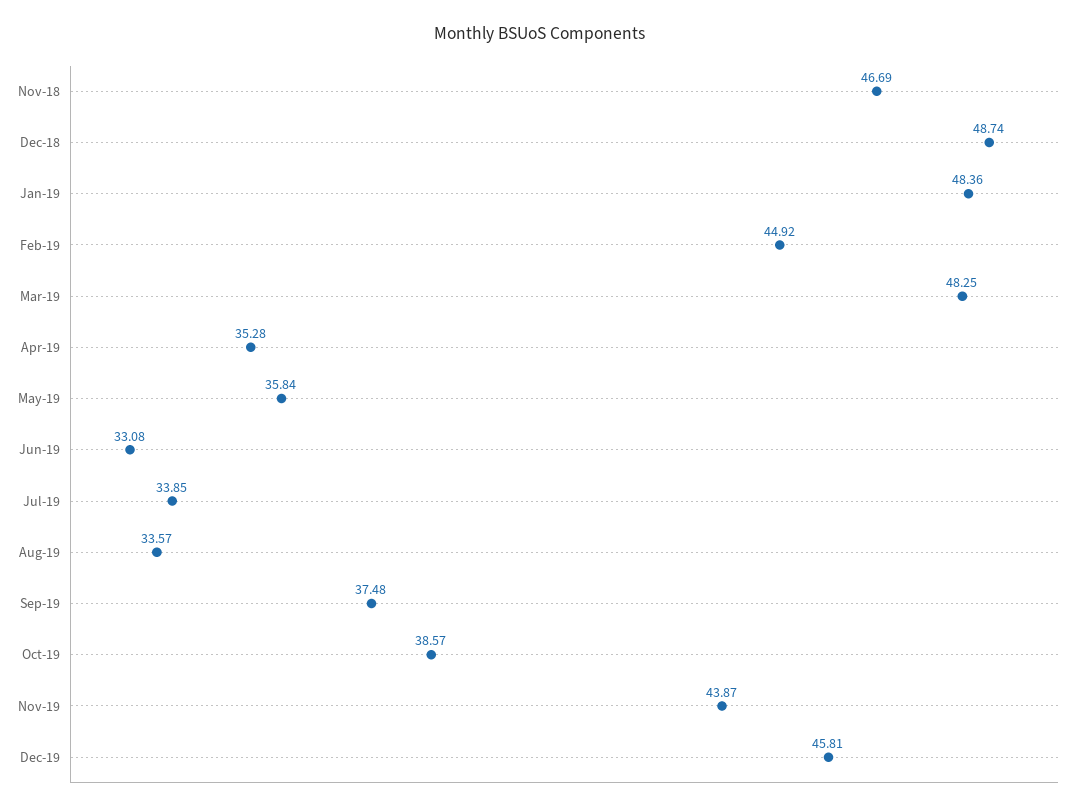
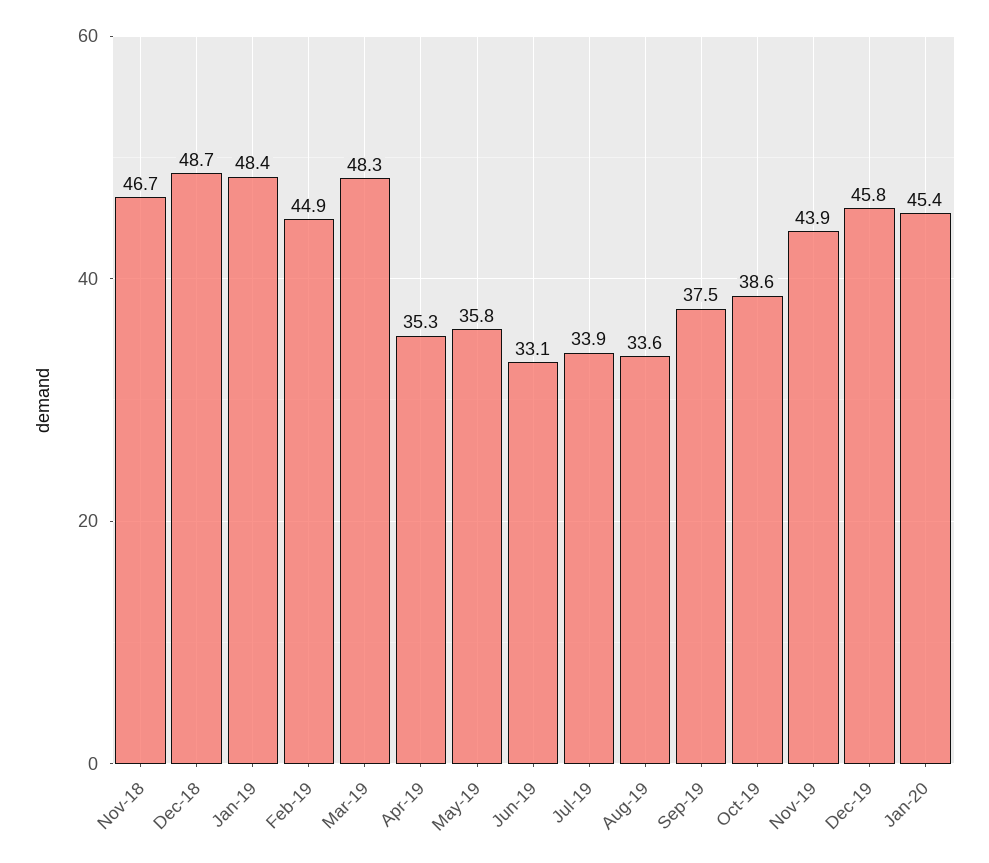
Jan-20: none -> 45.4

